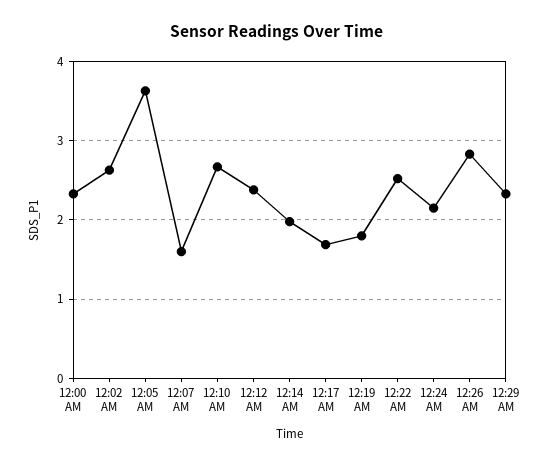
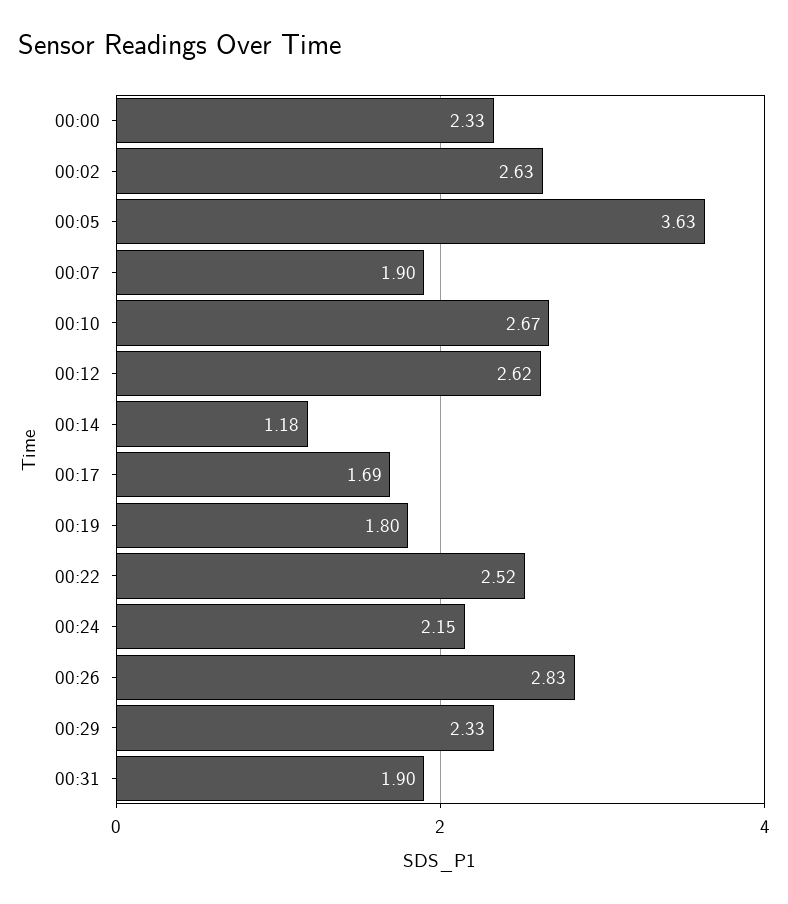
12:07 AM: 1.6 -> 1.9
12:12 AM: 2.4 -> 2.62
12:14 AM: 2 -> 1.18
00:31: none -> 1.9

